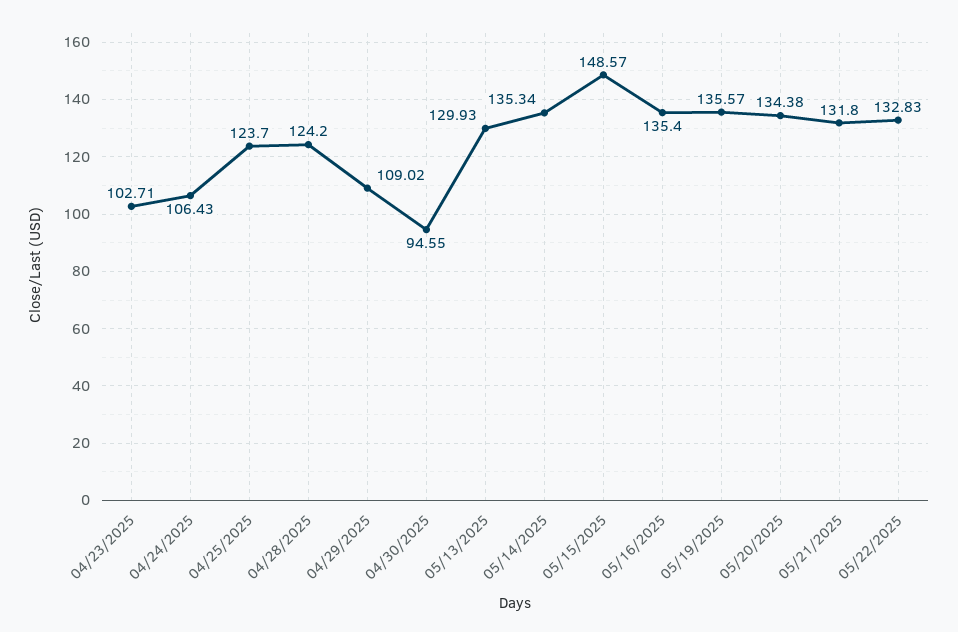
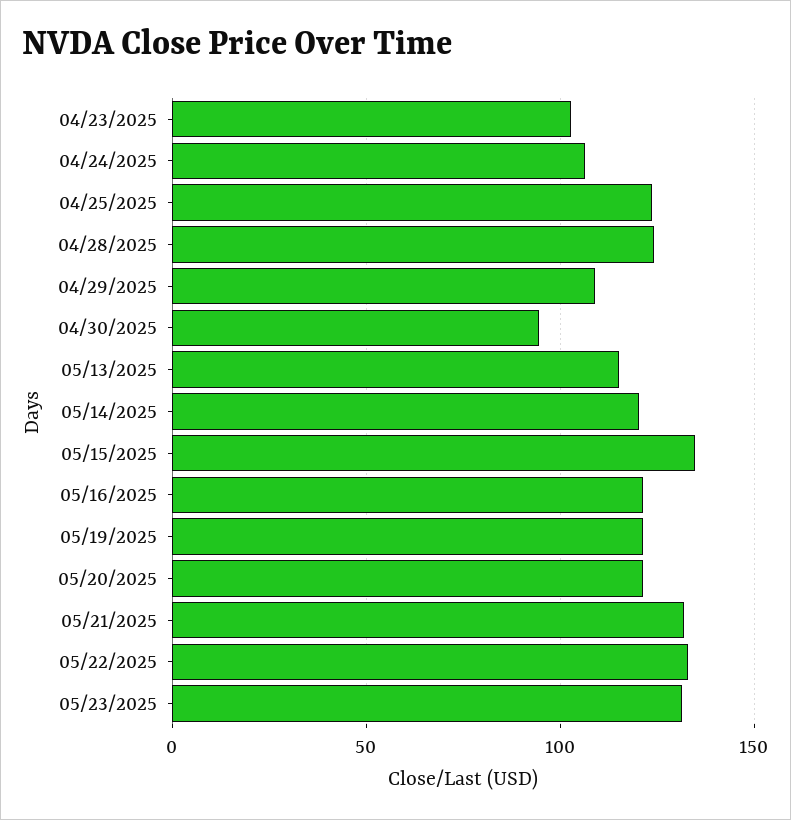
05/13/2025: 129.93 -> 115
05/14/2025: 135.34 -> 120
05/15/2025: 148.57 -> 135
05/16/2025: 135.4 -> 120
05/19/2025: 135.57 -> 120
05/20/2025: 134.38 -> 120
05/23/2025: none -> 130

